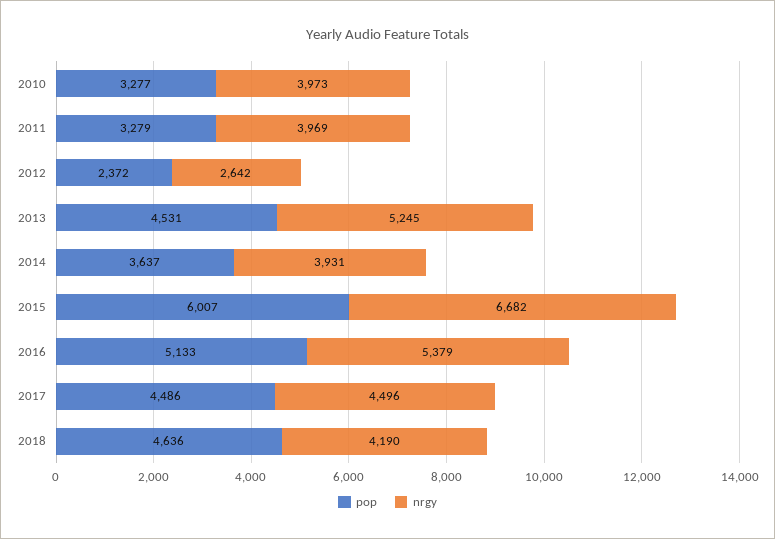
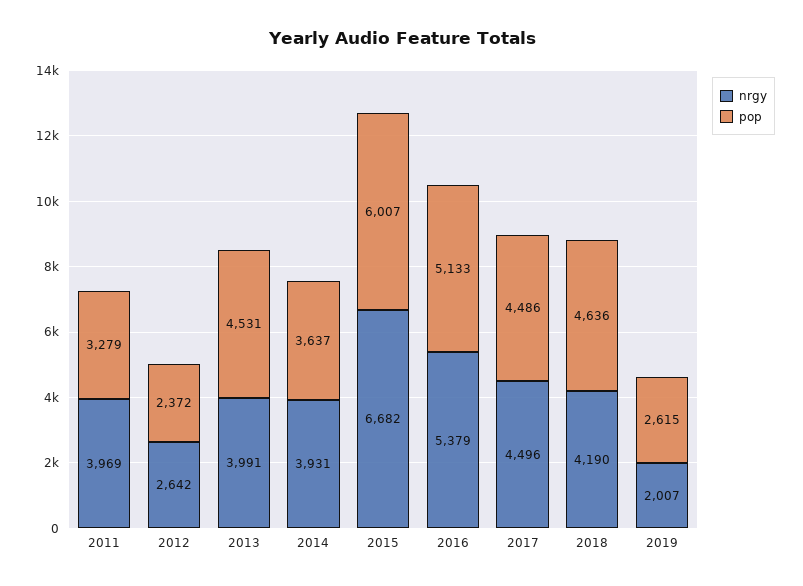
pop, 2010: 3277 -> none
nrgy, 2010: 3973 -> none
nrgy, 2013: 5245 -> 3991
nrgy, 2019: none -> 2007
pop, 2019: none -> 2615

